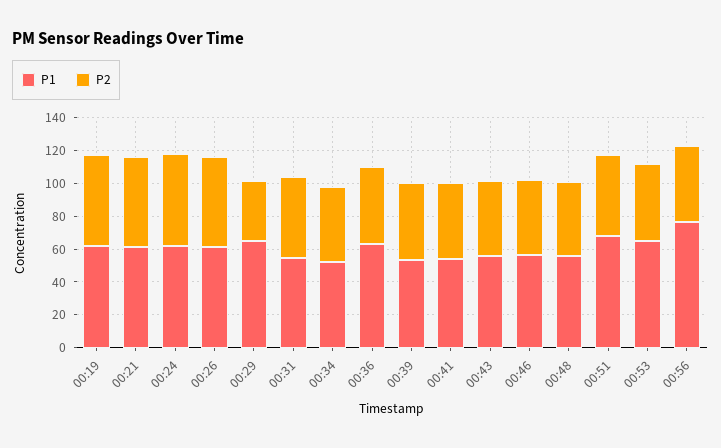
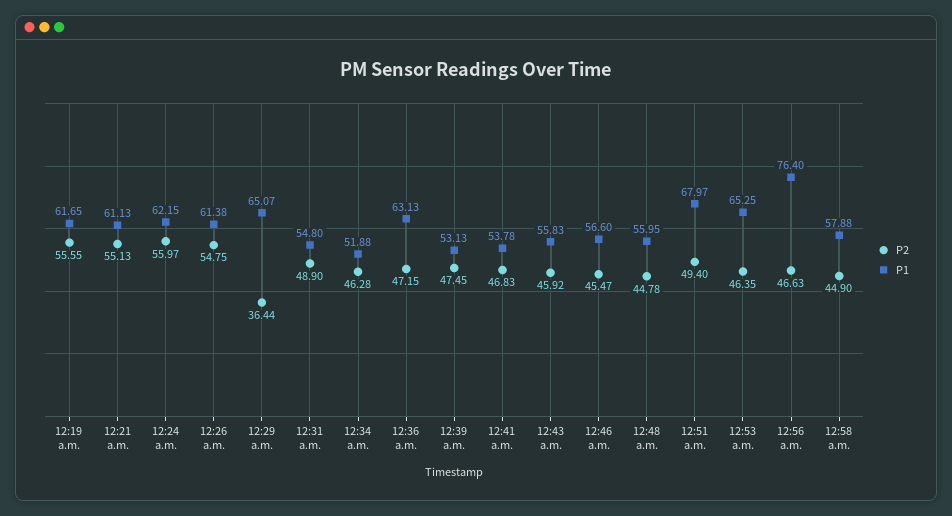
P2, 12:58 a.m.: none -> 44.9
P1, 12:58 a.m.: none -> 57.88

